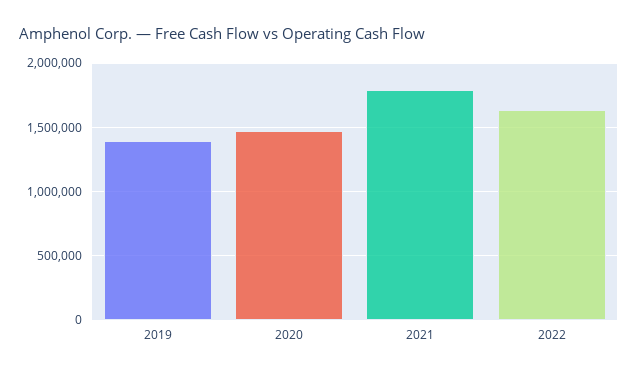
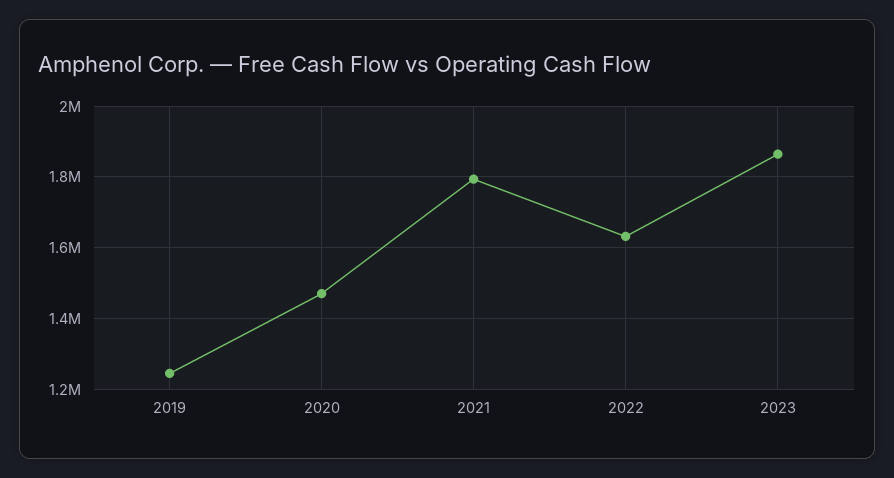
2019: 1400000 -> 1240000
2023: none -> 1860000

